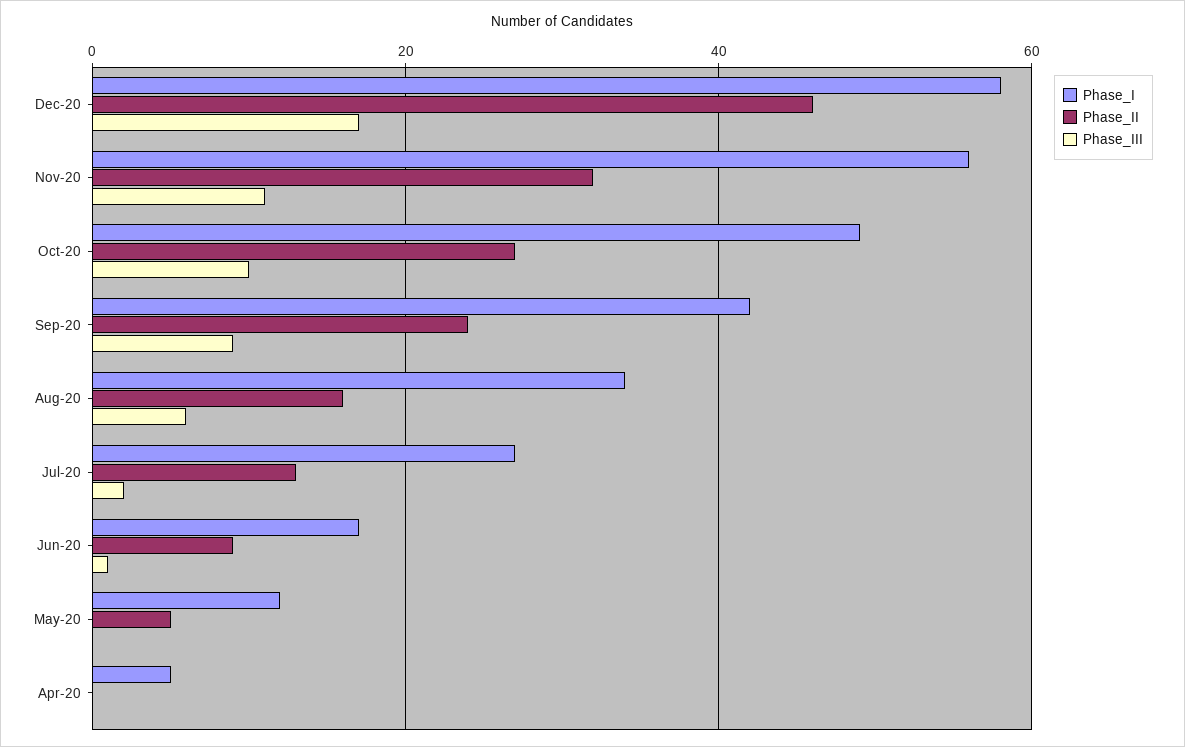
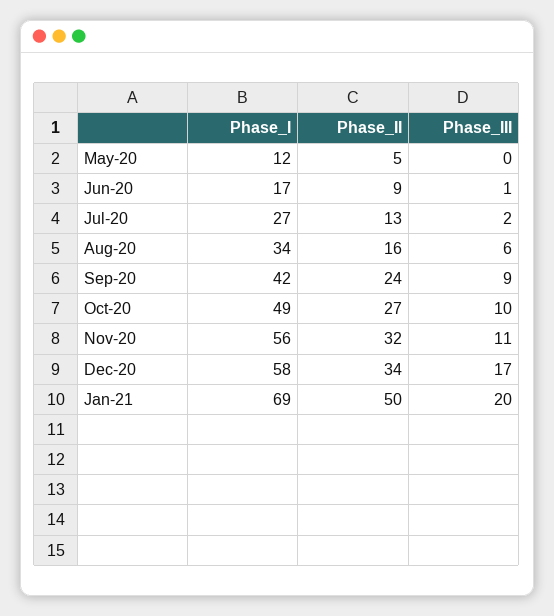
Phase_II, Dec-20: 45 -> 34
Phase_I, Apr-20: 5 -> none
Phase_II, Apr-20: 0 -> none
Phase_III, Apr-20: 0 -> none
Phase_I, Jan-21: none -> 69
Phase_II, Jan-21: none -> 50
Phase_III, Jan-21: none -> 20

